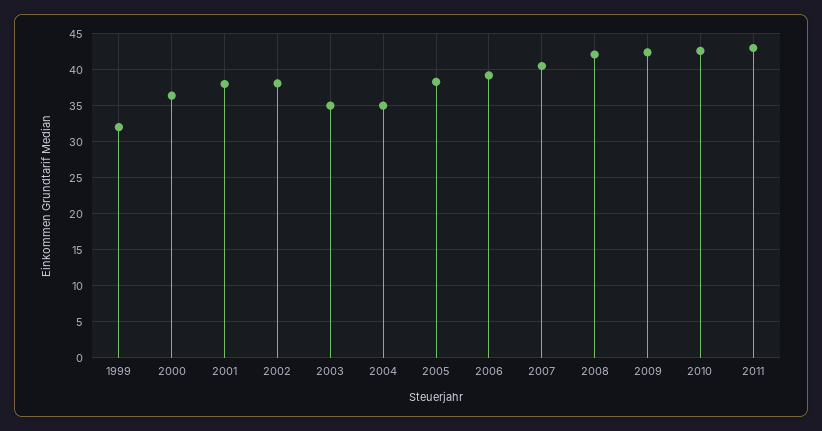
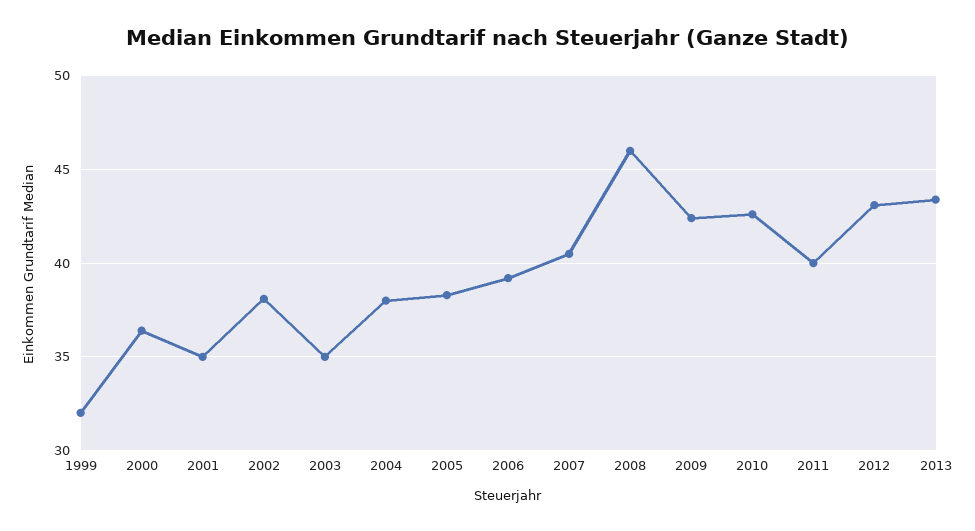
2001: 38 -> 35
2004: 35 -> 38
2008: 42 -> 46
2011: 43 -> 40
2012: none -> 43
2013: none -> 43.5

